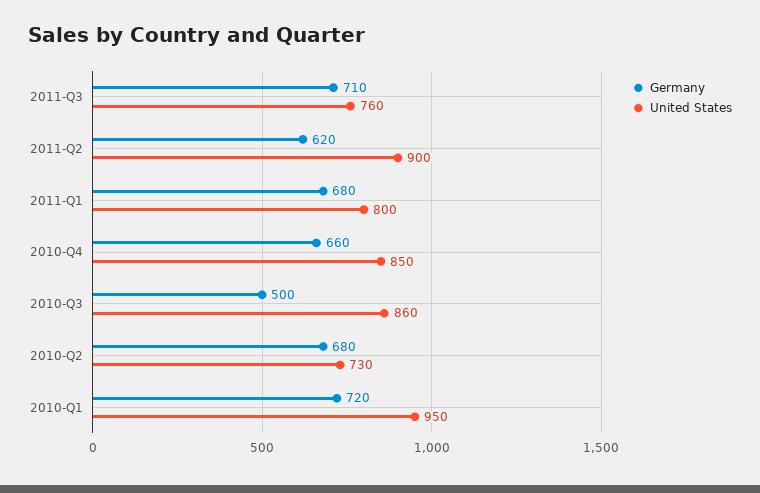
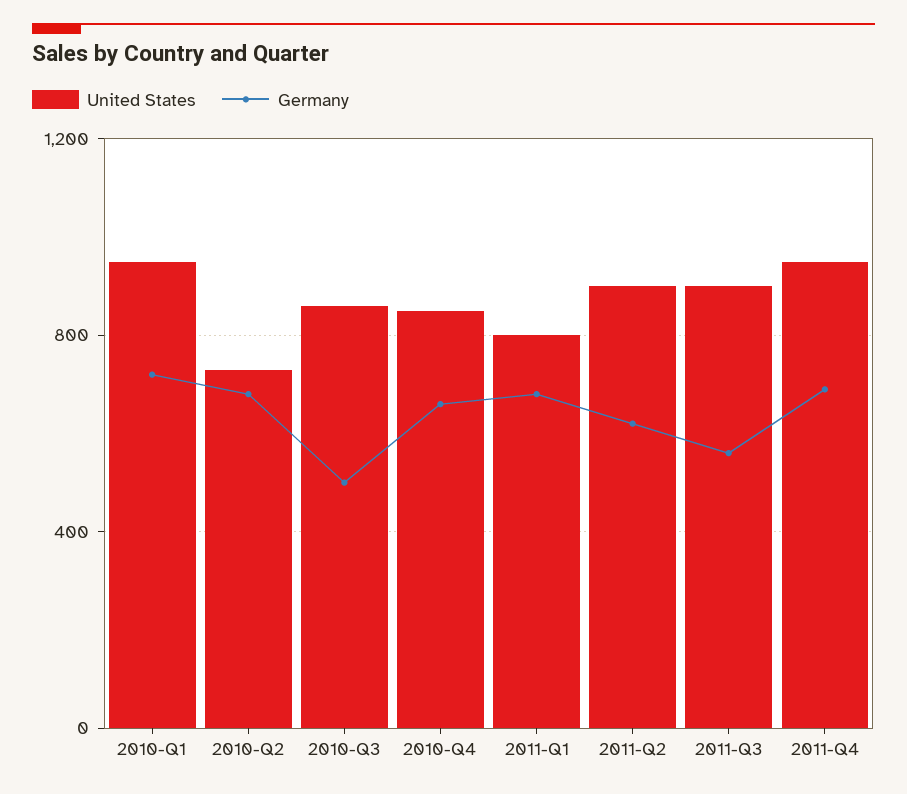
Germany, 2011-Q3: 710 -> 550
United States, 2011-Q3: 760 -> 900
United States, 2011-Q4: none -> 950
Germany, 2011-Q4: none -> 700

